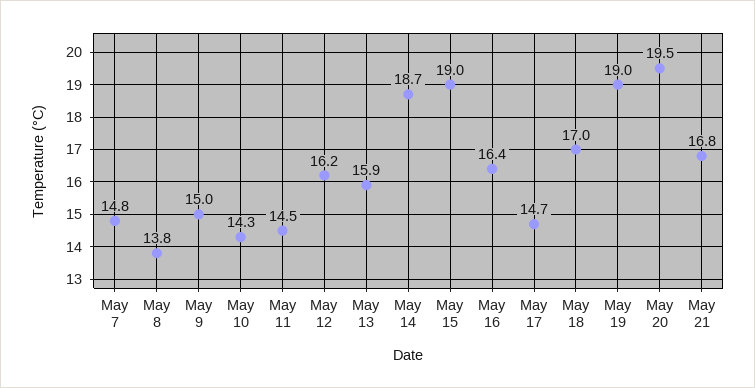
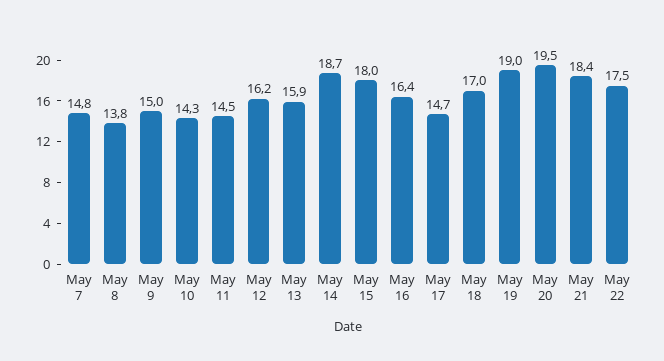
May 15: 19 -> 18
May 21: 16.8 -> 18.4
May 22: none -> 17.5

